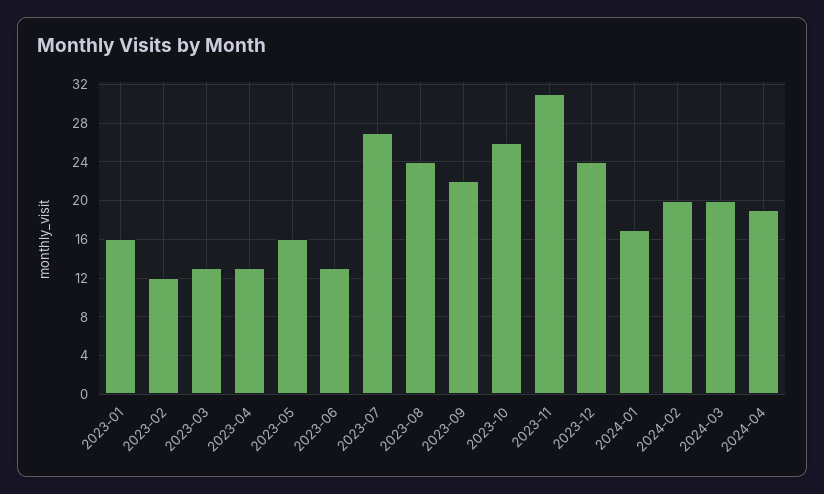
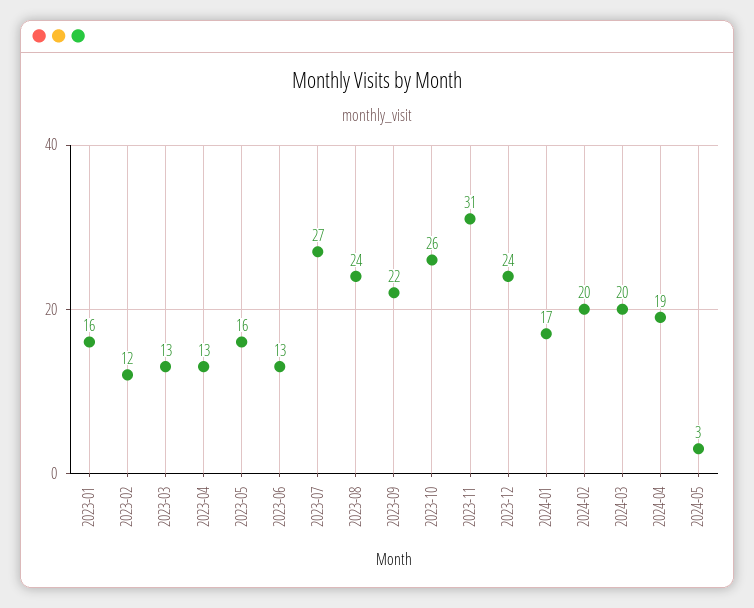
2024-05: none -> 3

